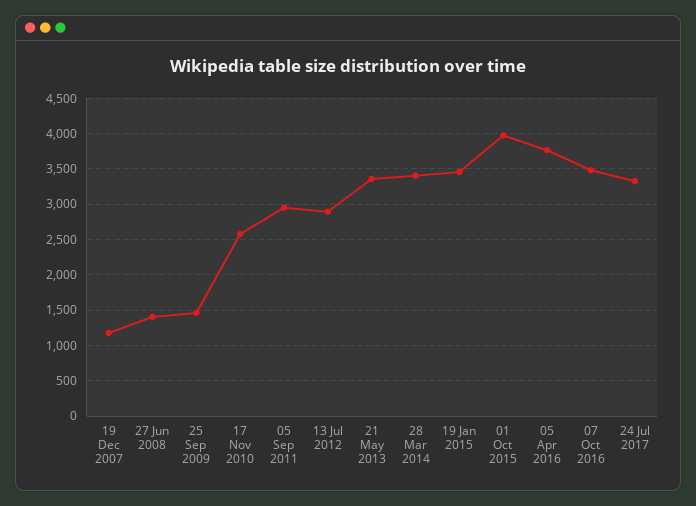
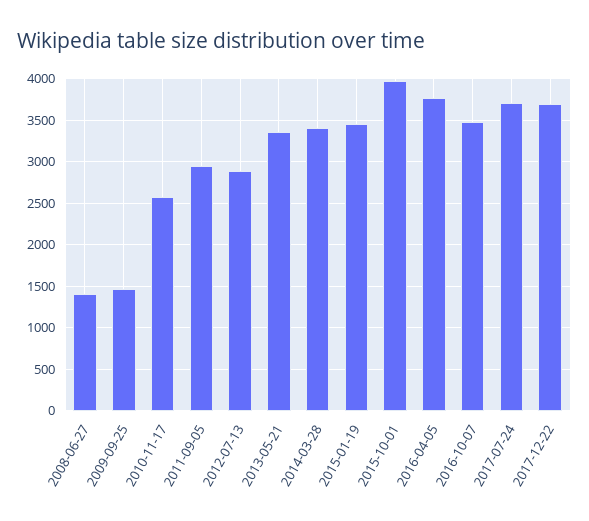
19 Dec 2007: 1200 -> none
24 Jul 2017: 3300 -> 3700
2017-12-22: none -> 3700

